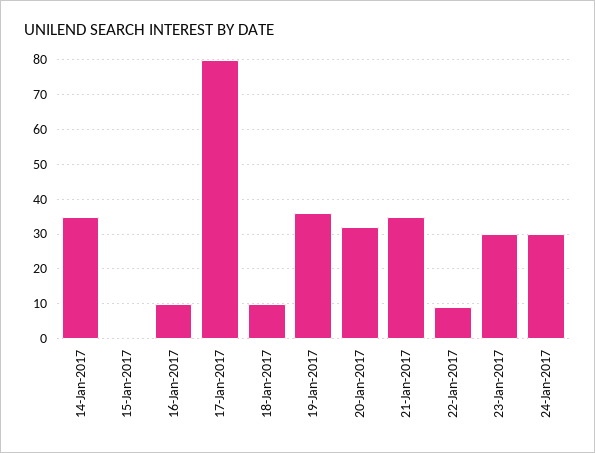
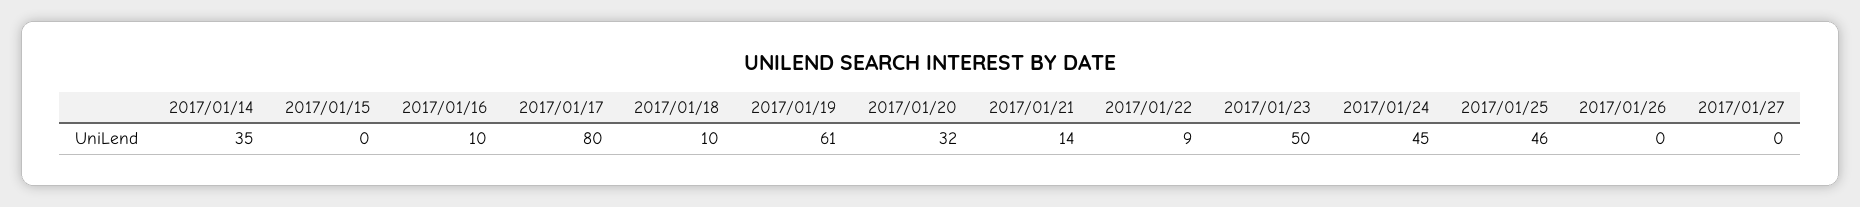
19-Jan-2017: 35 -> 61
21-Jan-2017: 35 -> 14
23-Jan-2017: 30 -> 50
24-Jan-2017: 30 -> 45
2017/01/25: none -> 46
2017/01/26: none -> 0
2017/01/27: none -> 0

